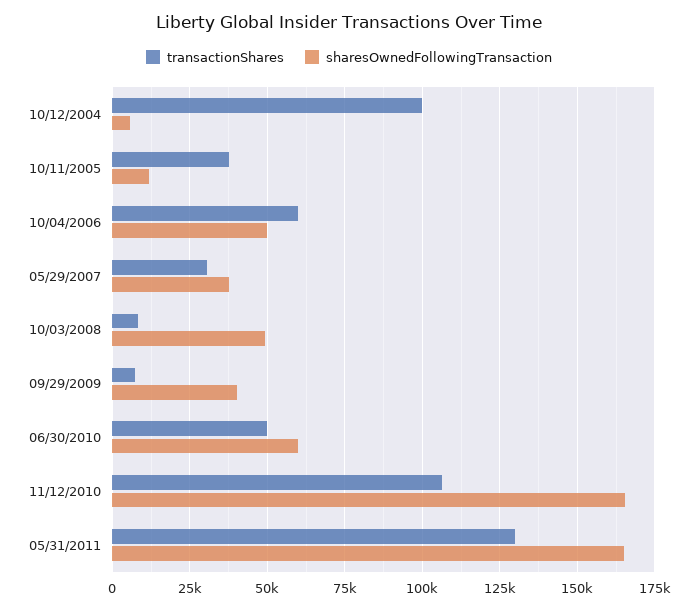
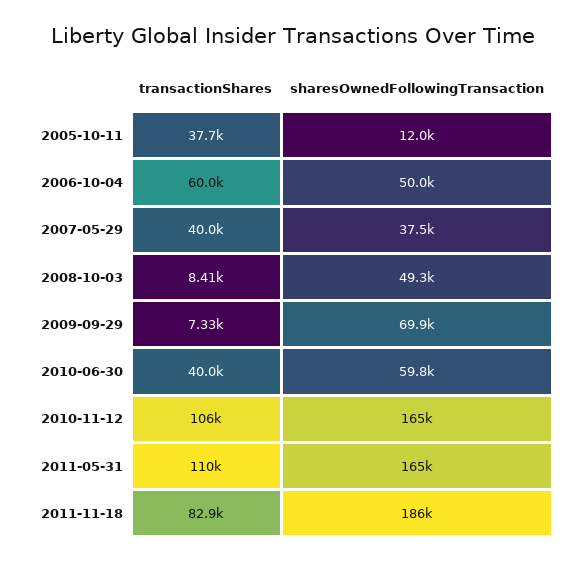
transactionShares, 10/12/2004: 100000 -> none
sharesOwnedFollowingTransaction, 10/12/2004: 5000 -> none
transactionShares, 05/29/2007: 30000 -> 40000
sharesOwnedFollowingTransaction, 09/29/2009: 40000 -> 69900
transactionShares, 06/30/2010: 50000 -> 40000
transactionShares, 05/31/2011: 130000 -> 110000
transactionShares, 2011-11-18: none -> 82900
sharesOwnedFollowingTransaction, 2011-11-18: none -> 186000

